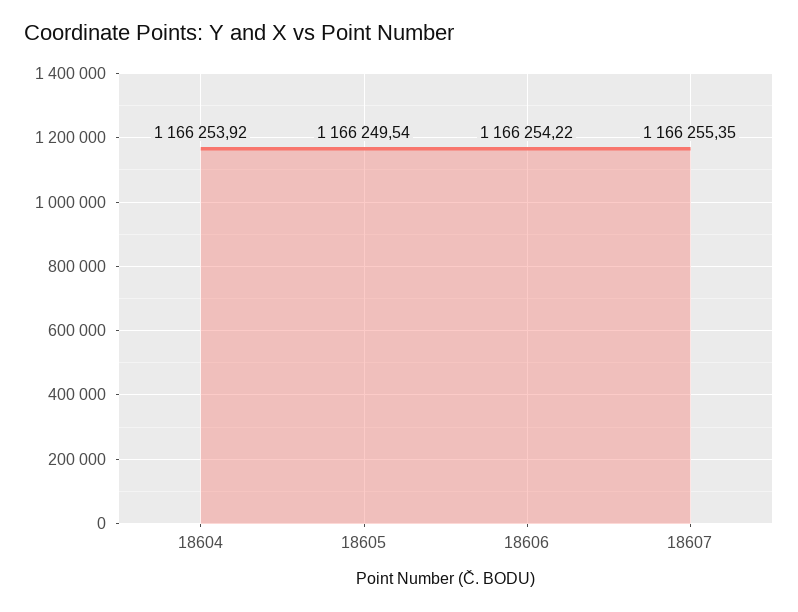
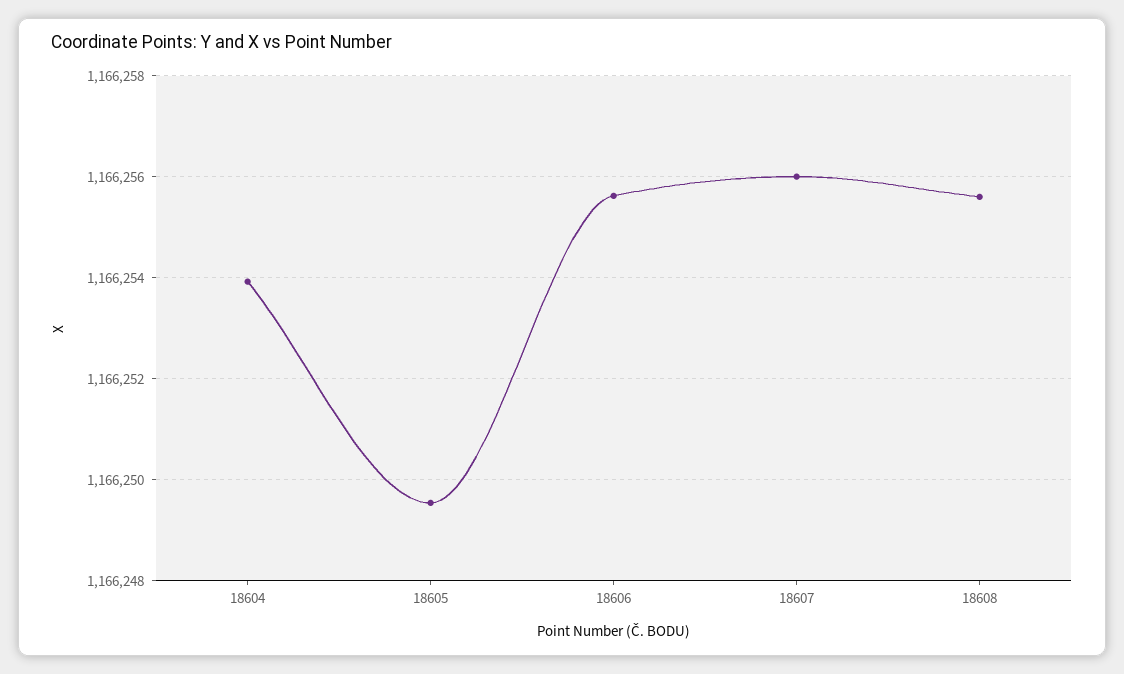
18606: 1166254.22 -> 1166255.6
18607: 1166255.35 -> 1166256
18608: none -> 1166255.6

